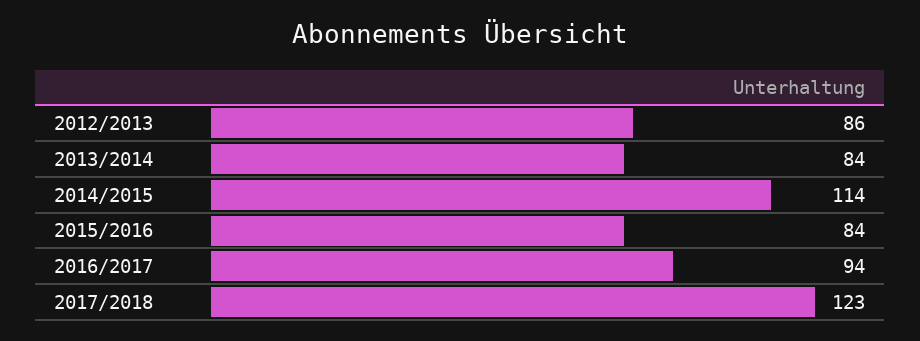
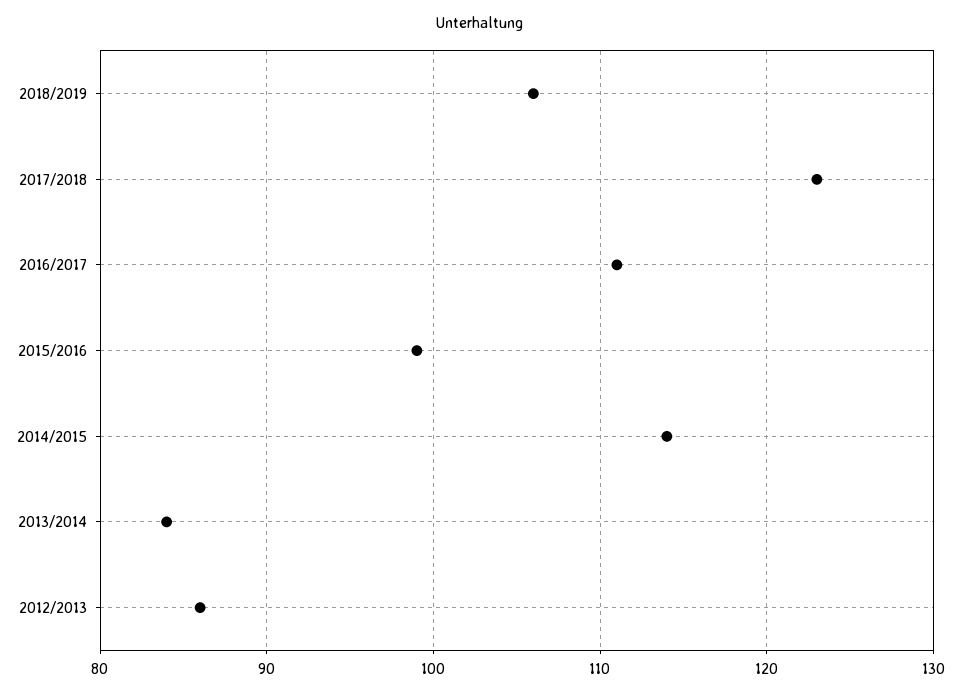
2015/2016: 84 -> 99
2016/2017: 94 -> 111
2018/2019: none -> 106

